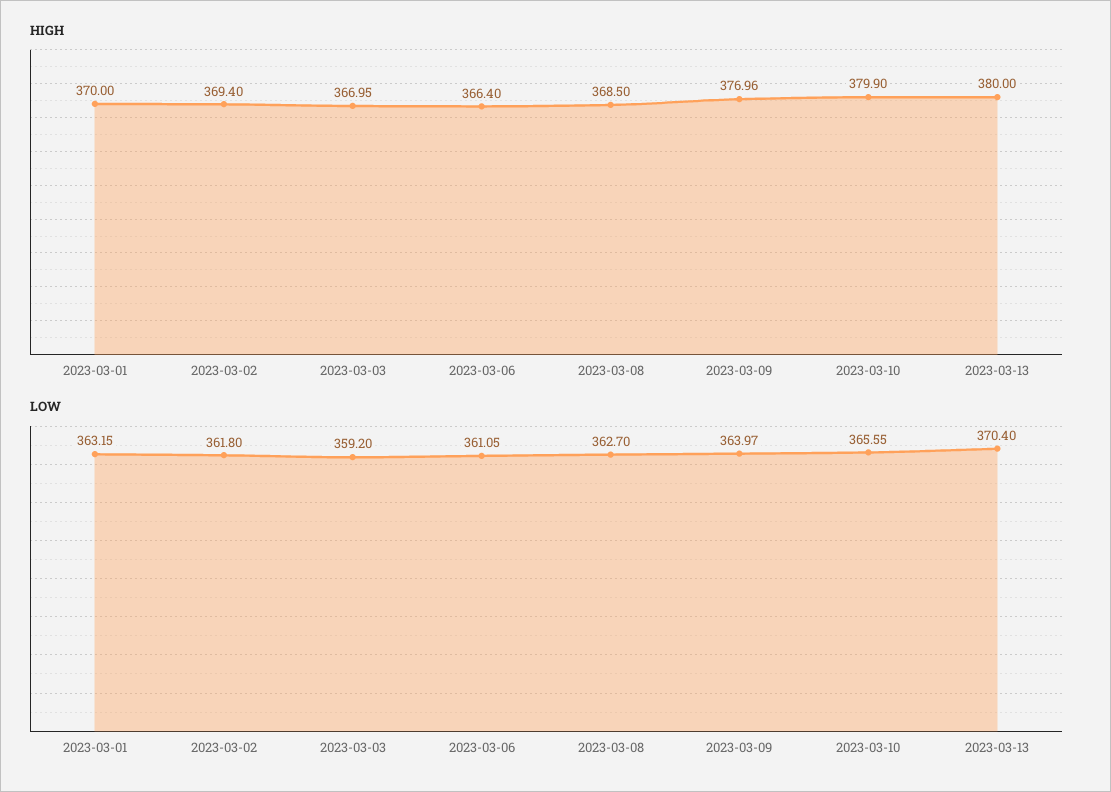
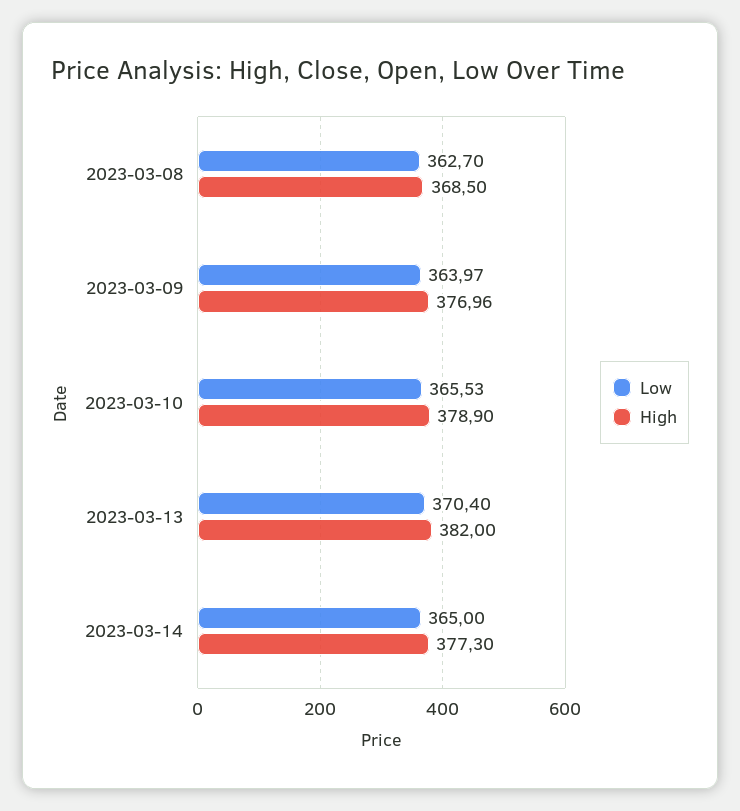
HIGH, 2023-03-01: 370 -> none
HIGH, 2023-03-02: 369.4 -> none
HIGH, 2023-03-03: 366.95 -> none
HIGH, 2023-03-06: 366.4 -> none
HIGH, 2023-03-10: 379.9 -> 378.9
HIGH, 2023-03-13: 380 -> 382
LOW, 2023-03-01: 363.15 -> none
LOW, 2023-03-02: 361.8 -> none
LOW, 2023-03-03: 359.2 -> none
LOW, 2023-03-06: 361.05 -> none
LOW, 2023-03-10: 365.55 -> 365.53
LOW, 2023-03-14: none -> 365
HIGH, 2023-03-14: none -> 377.3

